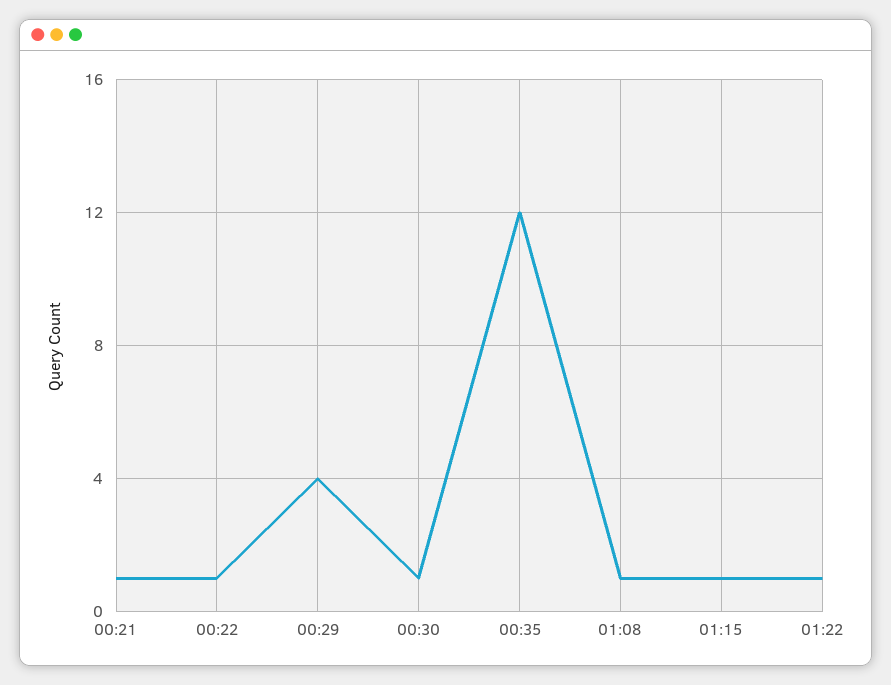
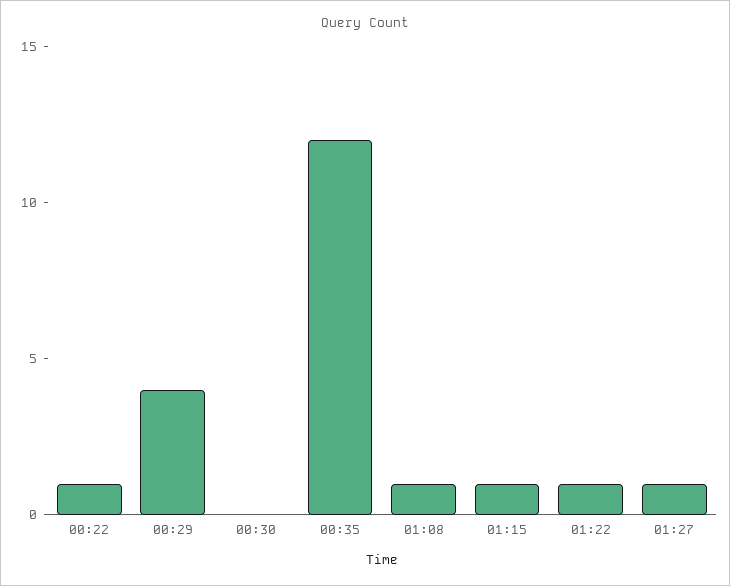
00:21: 1 -> none
00:30: 1 -> 0
01:27: none -> 1

